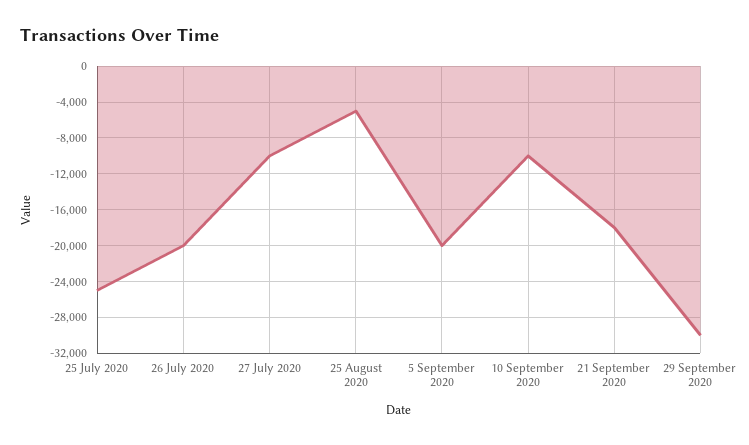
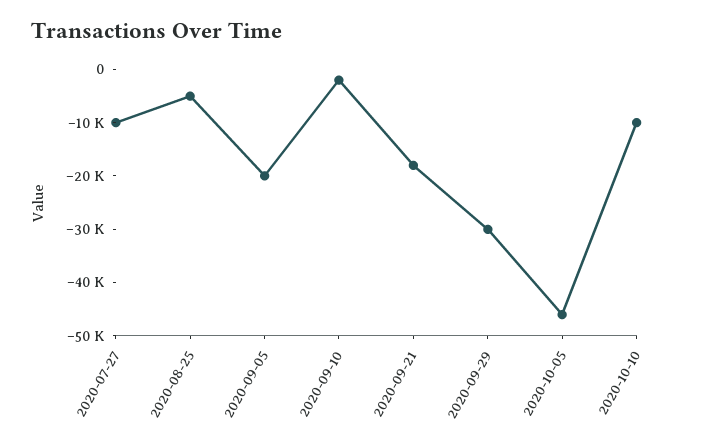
25 July 2020: -25000 -> none
26 July 2020: -20000 -> none
10 September 2020: -10000 -> -2000
2020-10-05: none -> -46000
2020-10-10: none -> -10000

